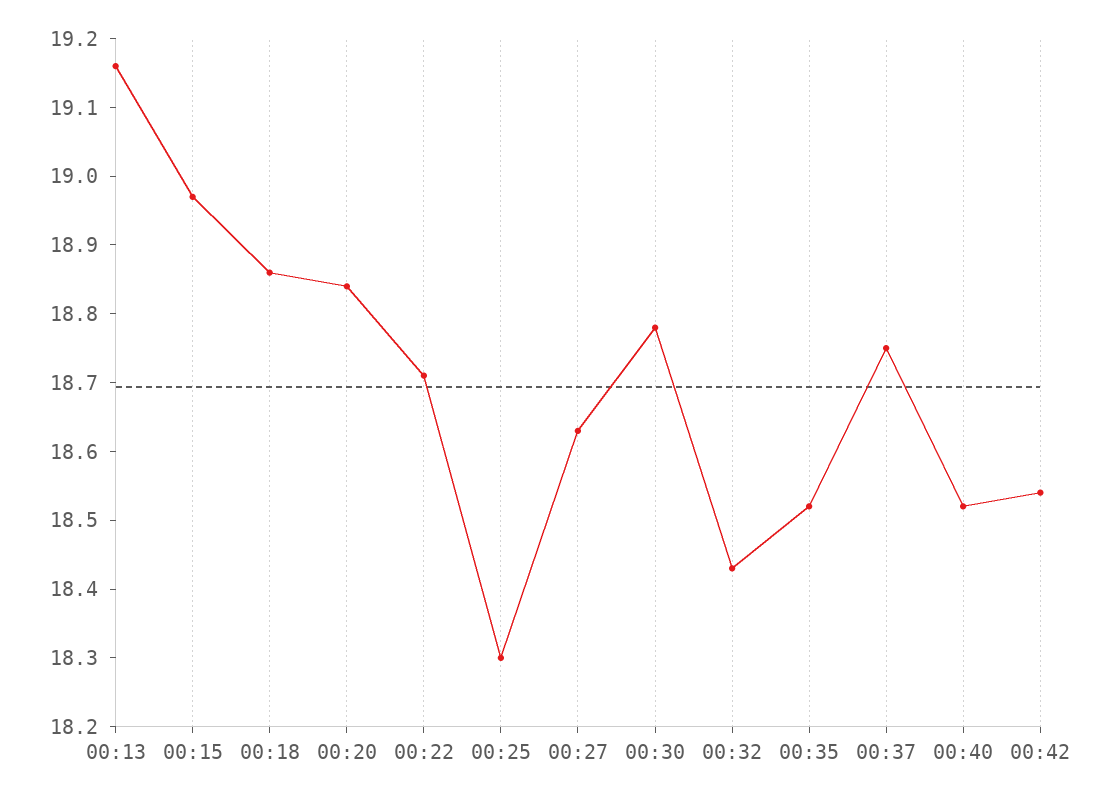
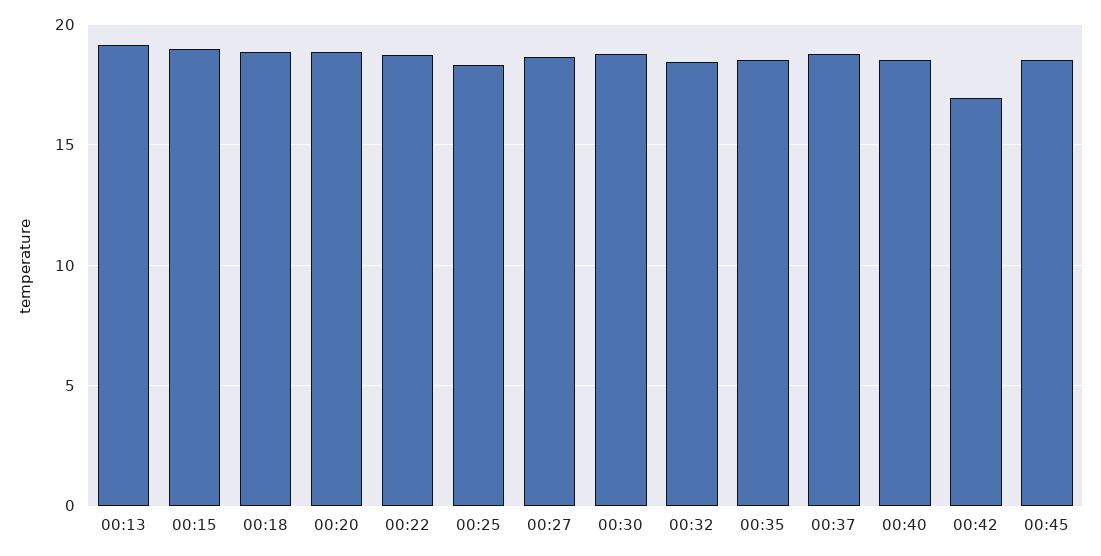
00:42: 18.55 -> 17
00:45: none -> 18.5

